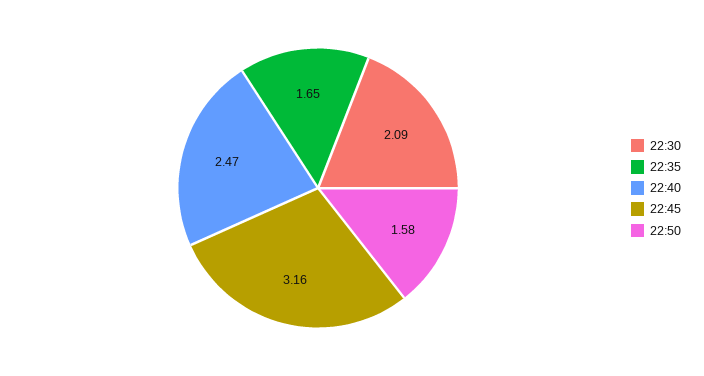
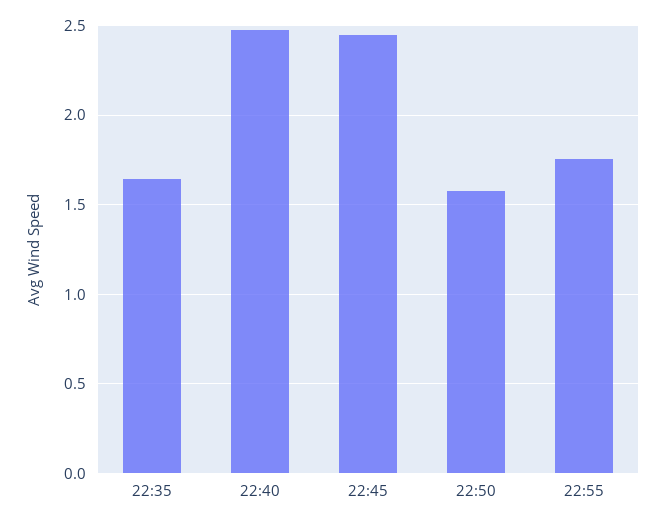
22:30: 2.09 -> none
22:45: 3.16 -> 2.45
22:55: none -> 1.75

